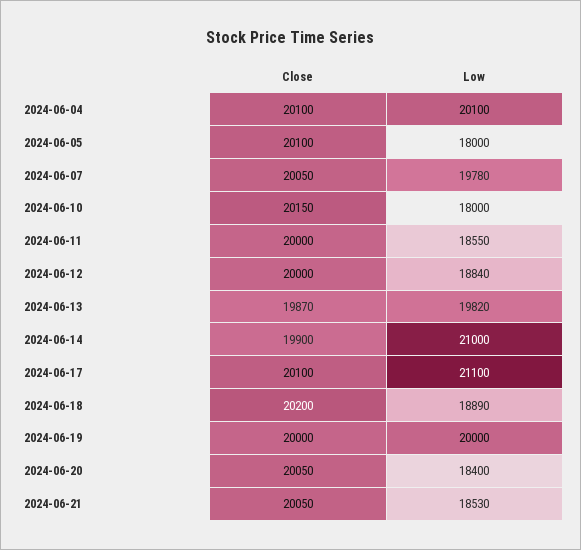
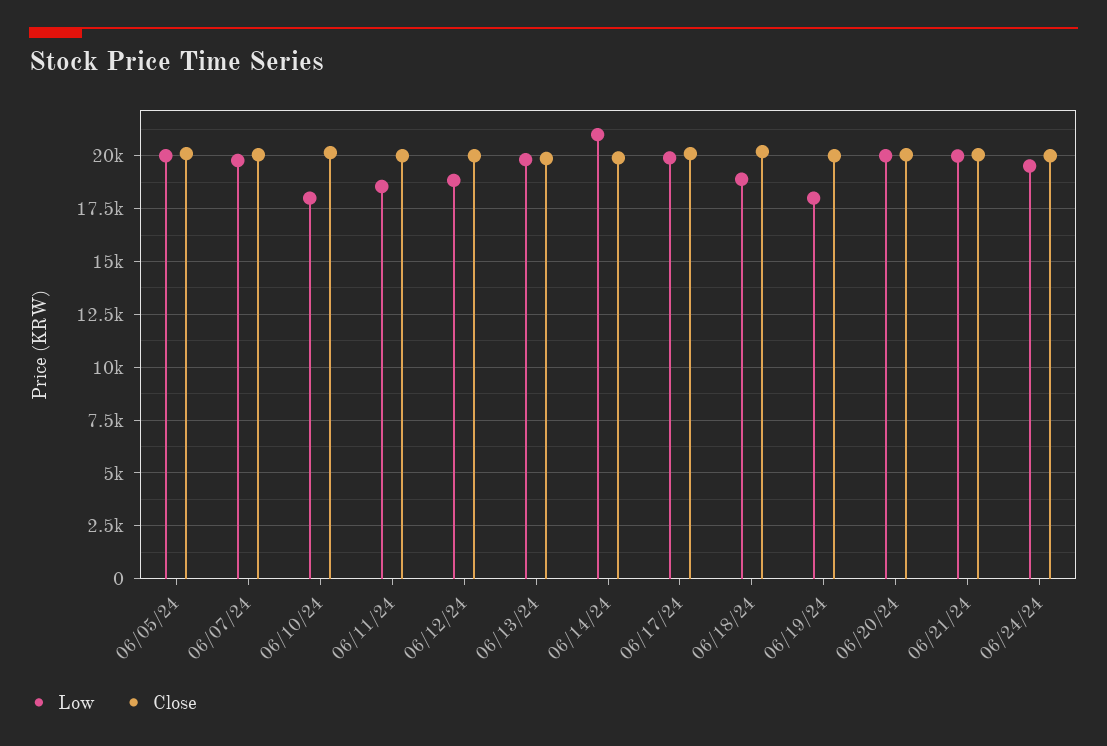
Close, 2024-06-04: 20100 -> none
Low, 2024-06-04: 20100 -> none
Low, 2024-06-05: 18000 -> 20000
Low, 2024-06-17: 21100 -> 20000
Low, 2024-06-19: 20000 -> 18000
Low, 2024-06-20: 18400 -> 20000
Low, 2024-06-21: 18530 -> 20000
Low, 06/24/24: none -> 19500
Close, 06/24/24: none -> 20000

